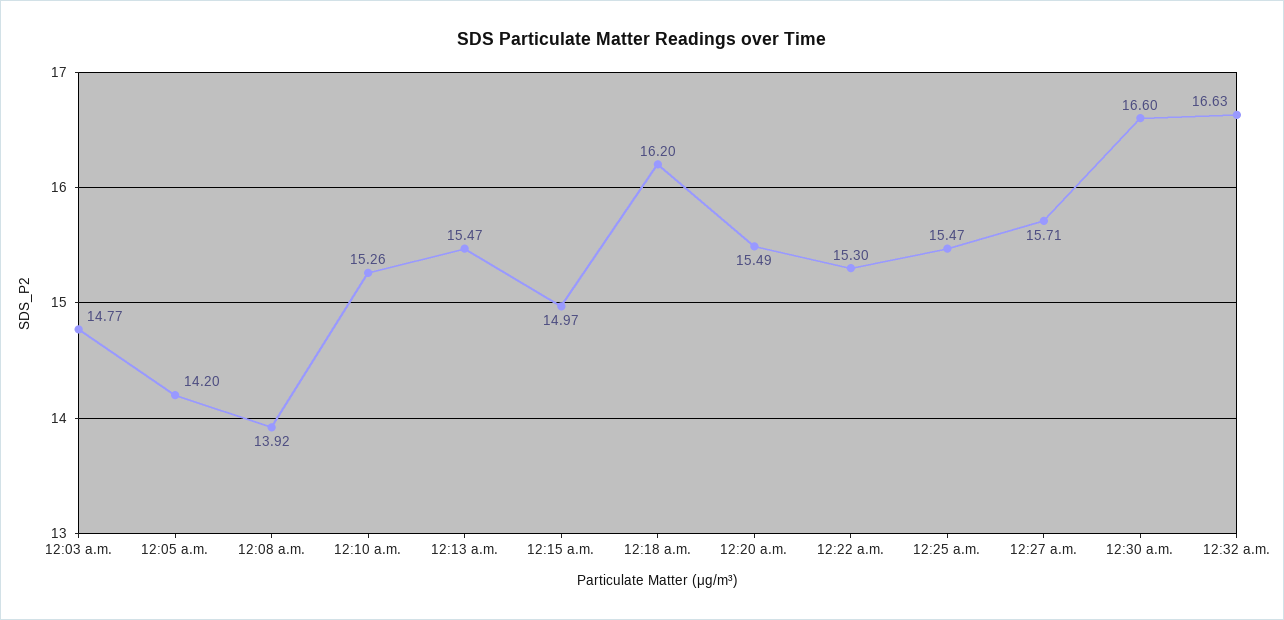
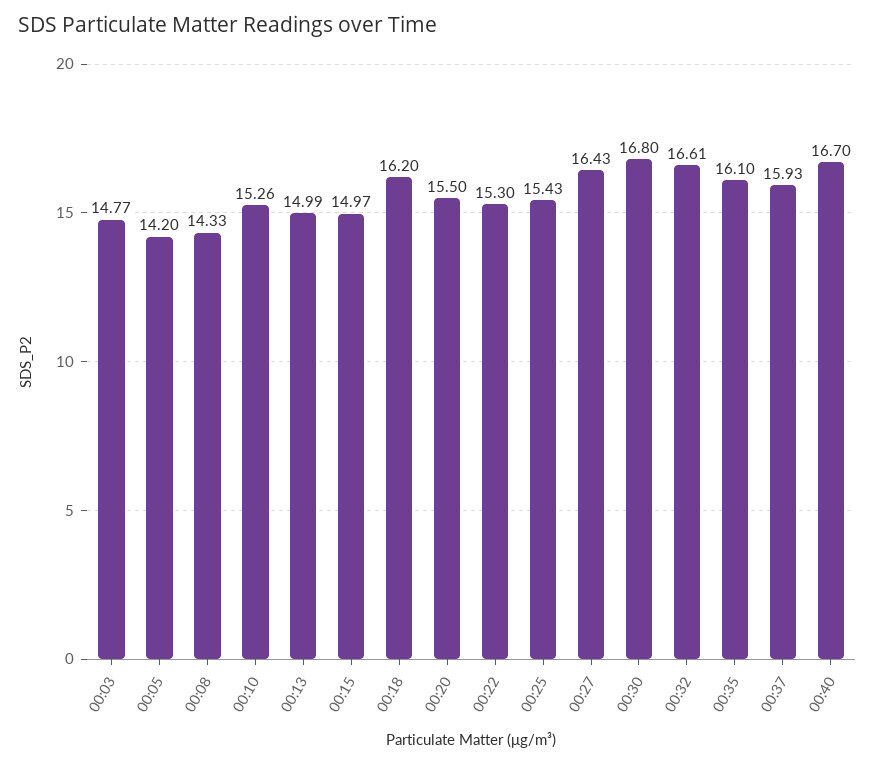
12:08 a.m.: 13.92 -> 14.33
12:13 a.m.: 15.47 -> 14.99
12:20 a.m.: 15.49 -> 15.5
12:25 a.m.: 15.47 -> 15.43
12:27 a.m.: 15.71 -> 16.43
12:30 a.m.: 16.6 -> 16.8
12:32 a.m.: 16.63 -> 16.61
00:35: none -> 16.1
00:37: none -> 15.93
00:40: none -> 16.7

